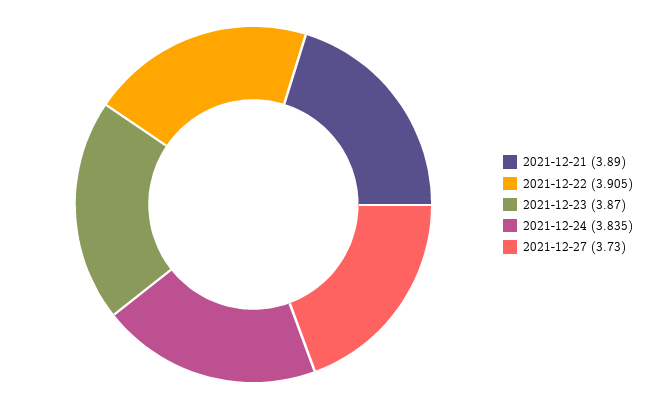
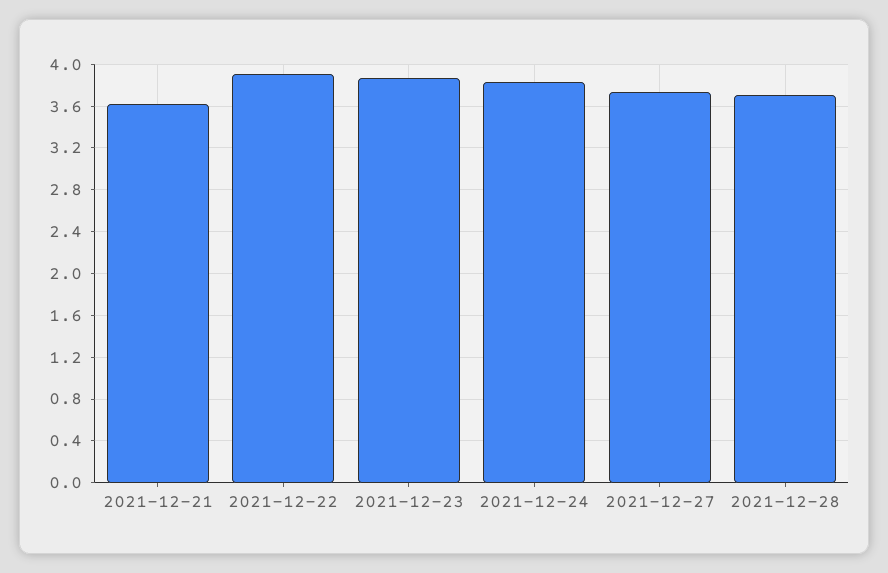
2021-12-21: 3.89 -> 3.6
2021-12-28: none -> 3.7

